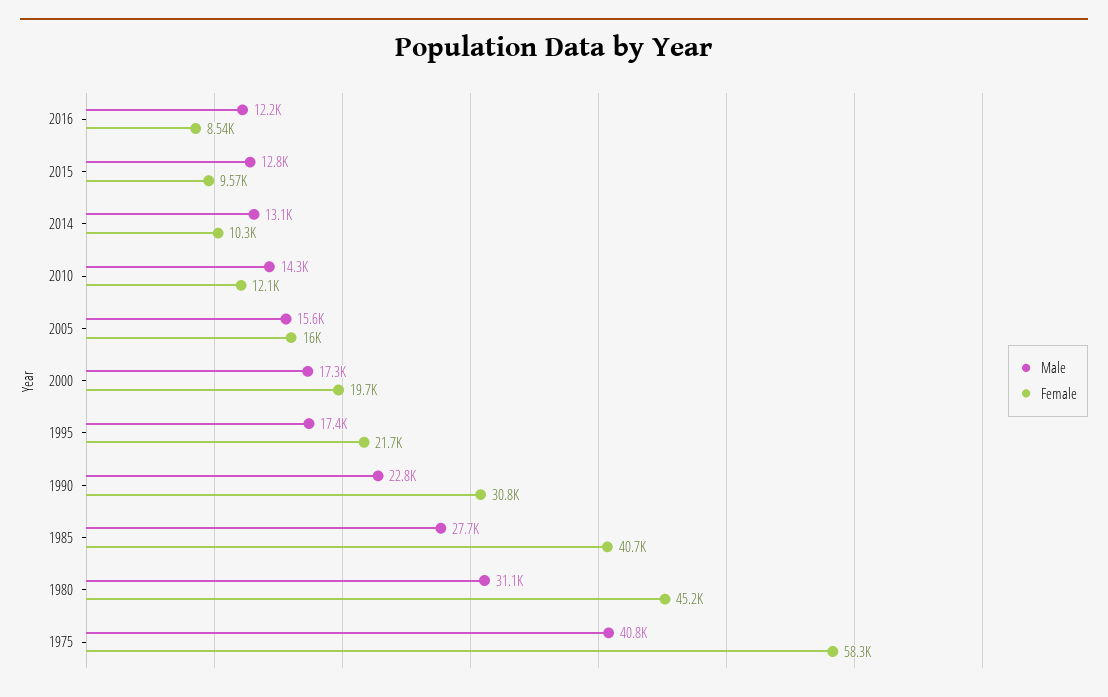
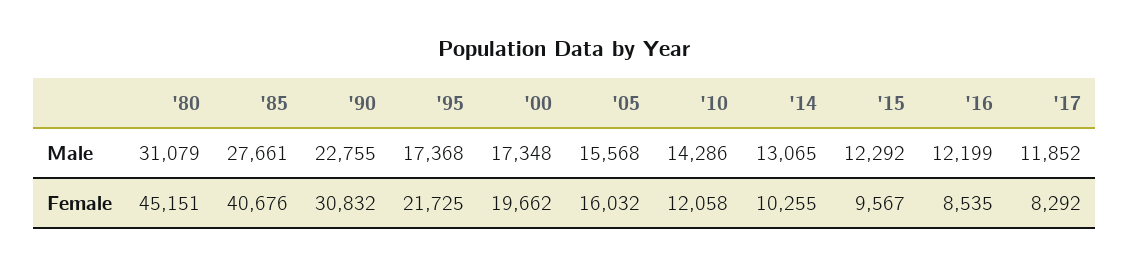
Male, 2015: 12800 -> 12292
Male, 1975: 40800 -> none
Female, 1975: 58300 -> none
Male, '17: none -> 11852
Female, '17: none -> 8292

